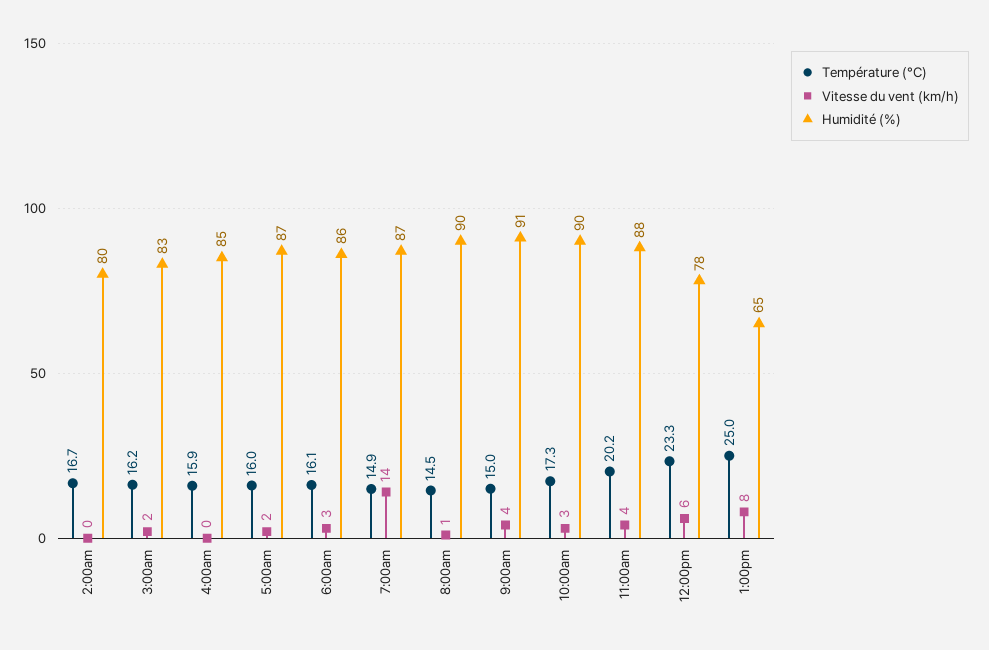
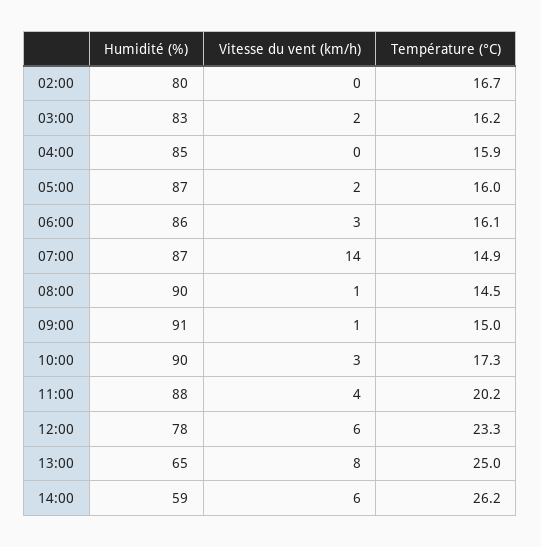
Vitesse du vent (km/h), 9:00am: 4 -> 1
Humidité (%), 14:00: none -> 59
Vitesse du vent (km/h), 14:00: none -> 6
Température (°C), 14:00: none -> 26.2

